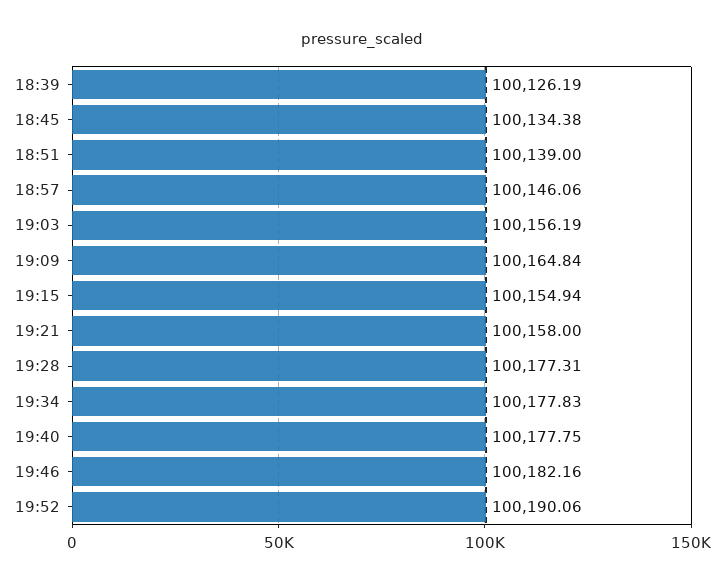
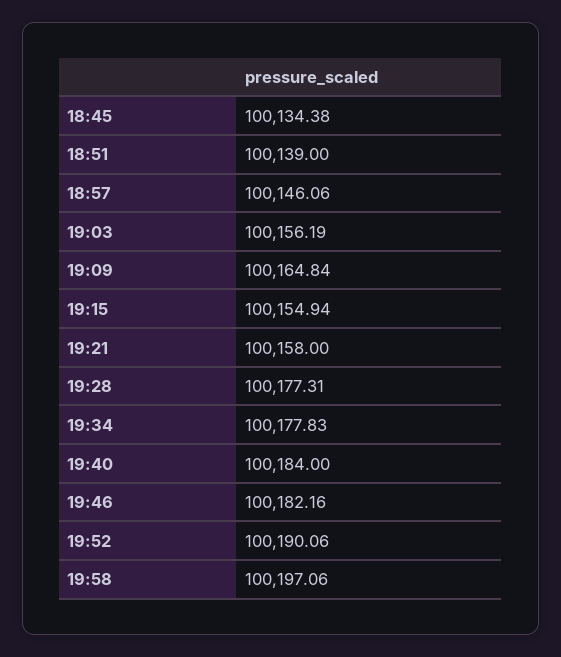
18:39: 100126.19 -> none
19:40: 100177.75 -> 100184
19:58: none -> 100197.06

